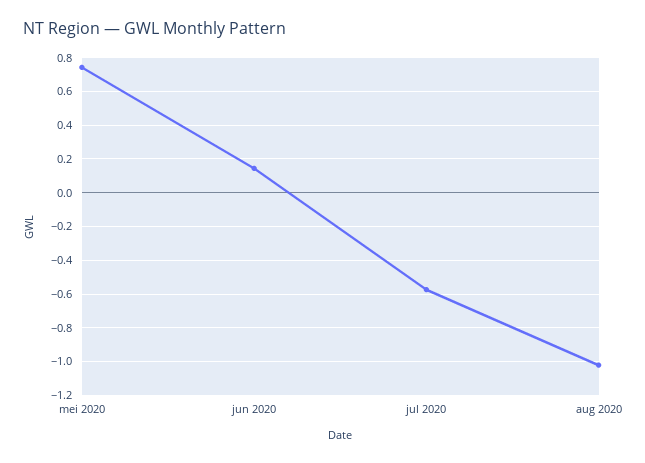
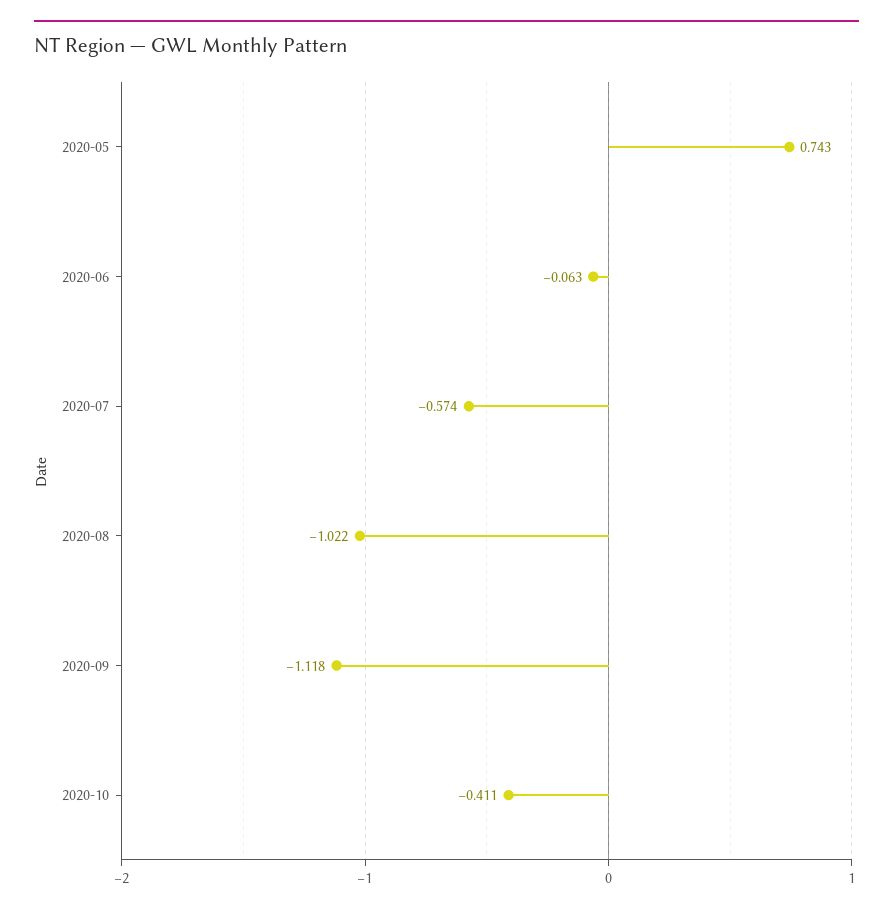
jun 2020: 0.15 -> -0.063
2020-09: none -> -1.118
2020-10: none -> -0.411

